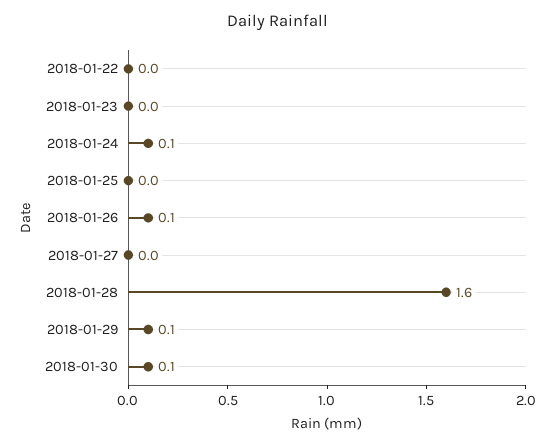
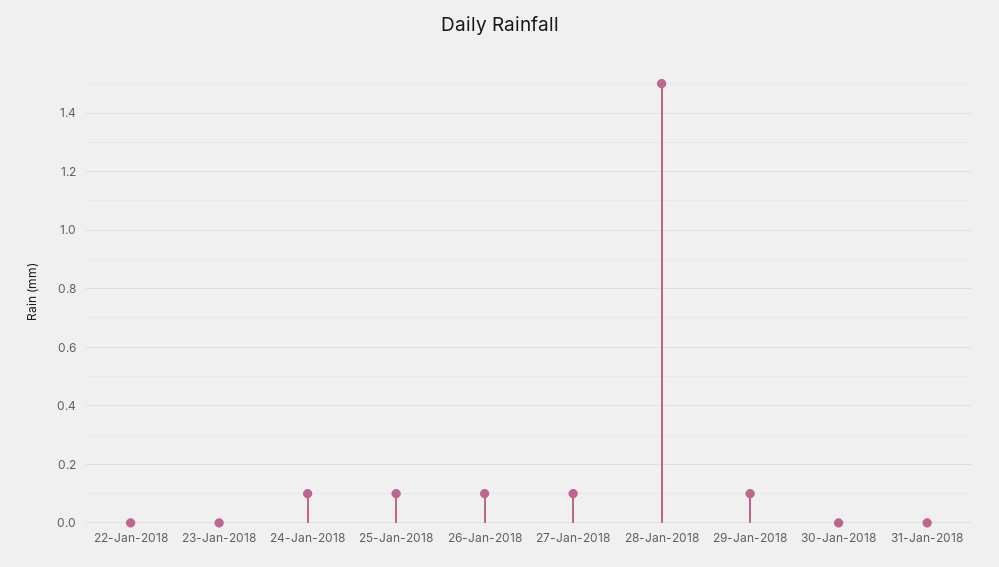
2018-01-25: 0 -> 0.1
2018-01-27: 0 -> 0.1
2018-01-28: 1.6 -> 1.5
2018-01-30: 0.1 -> 0
31-Jan-2018: none -> 0

